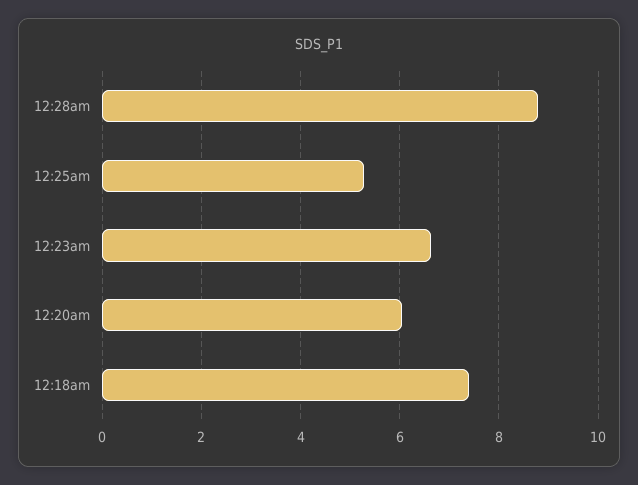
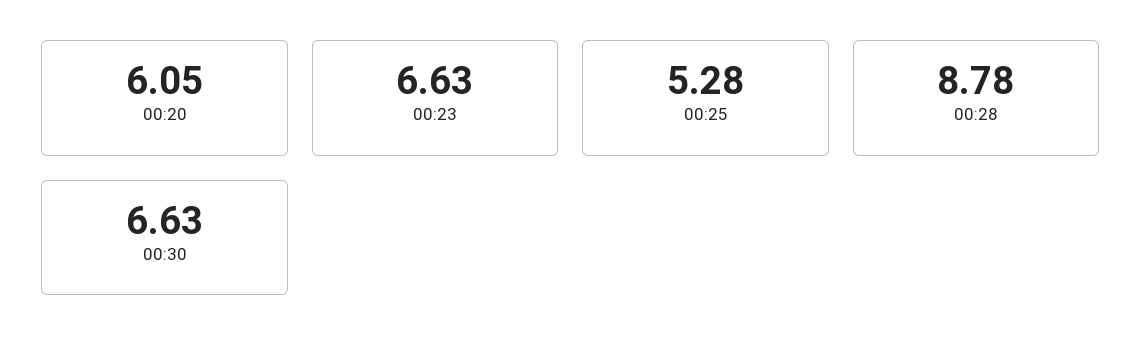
12:18am: 7.4 -> none
00:30: none -> 6.63

